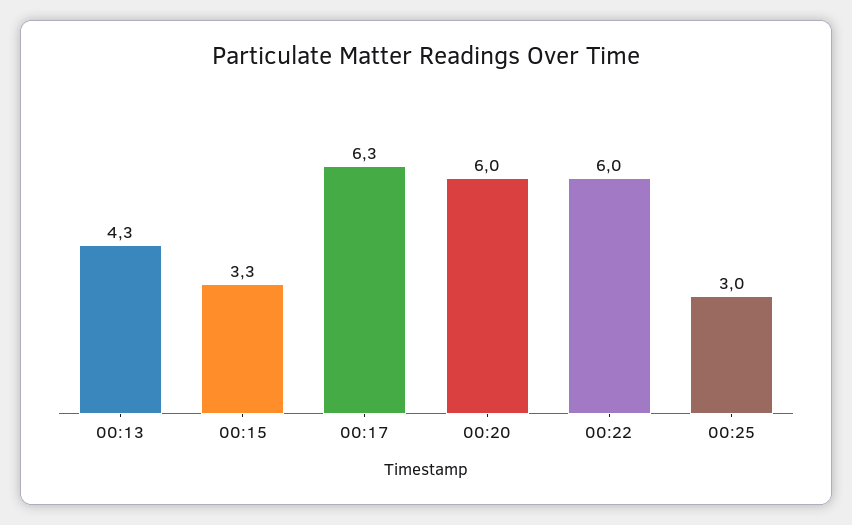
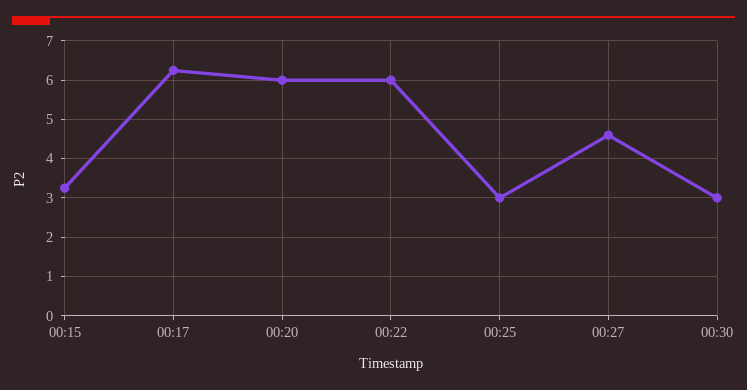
00:13: 4.3 -> none
00:27: none -> 4.6
00:30: none -> 3

